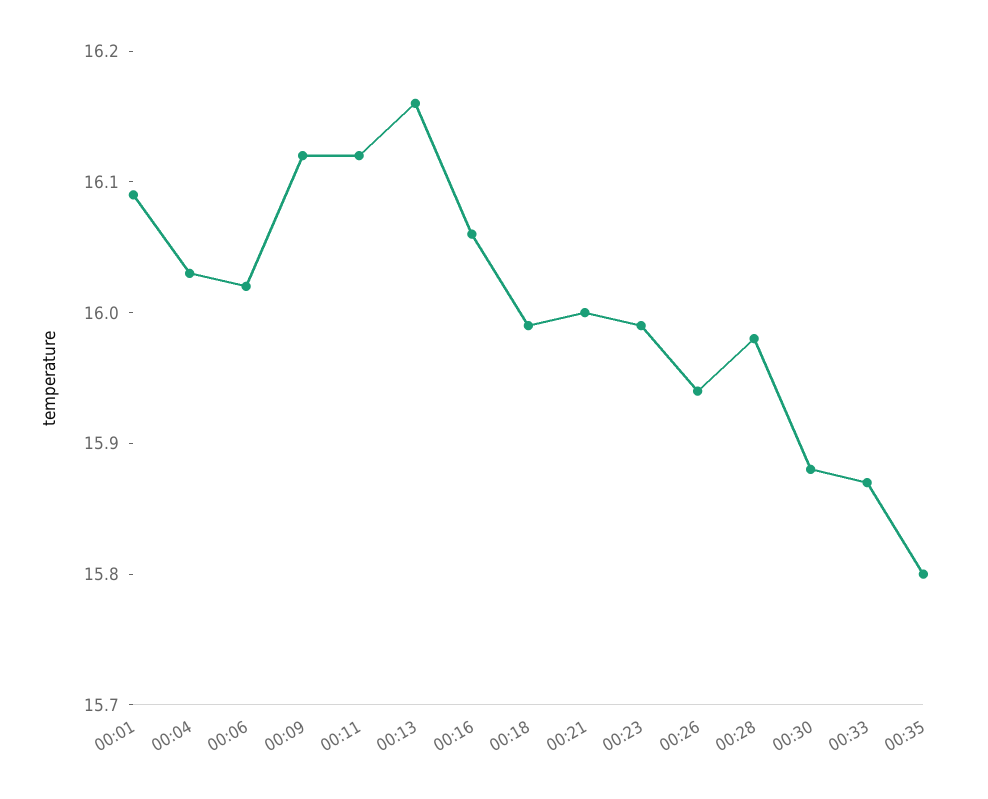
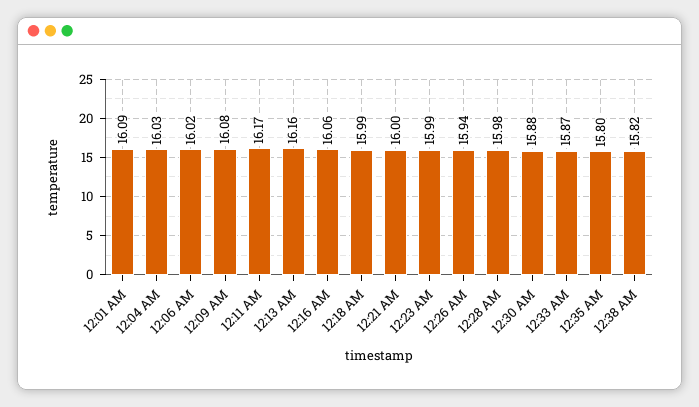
00:09: 16.12 -> 16.08
00:11: 16.12 -> 16.17
12:38 AM: none -> 15.82

